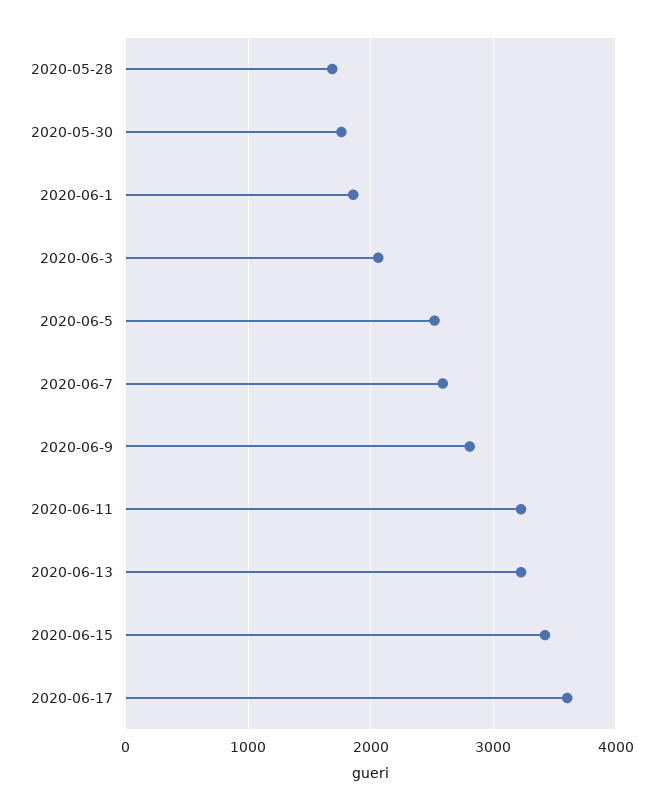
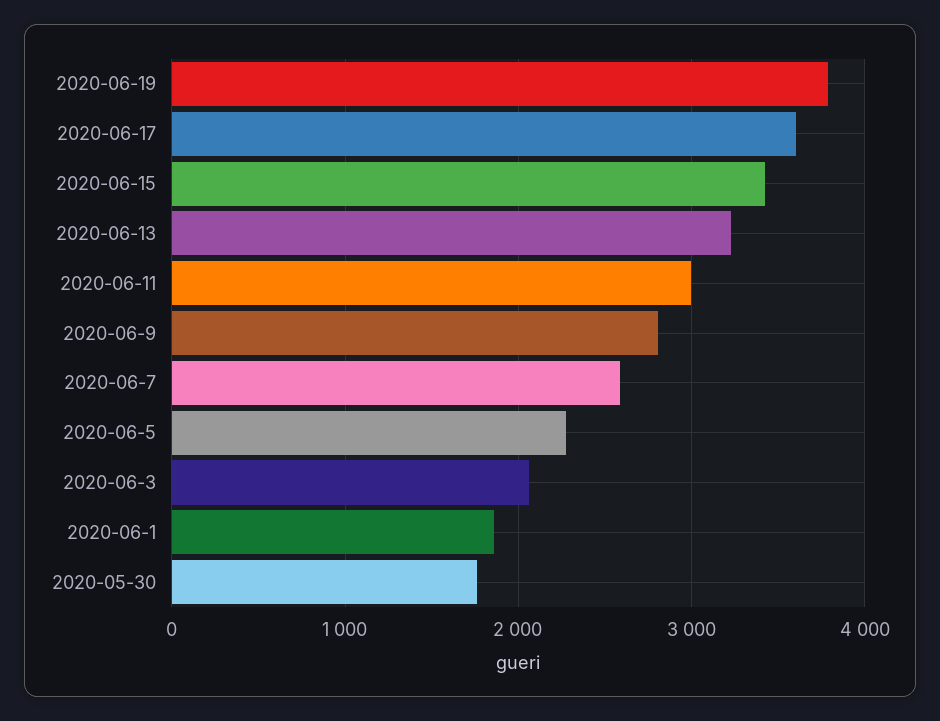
2020-05-28: 1700 -> none
2020-06-5: 2500 -> 2300
2020-06-11: 3200 -> 3000
2020-06-19: none -> 3800

